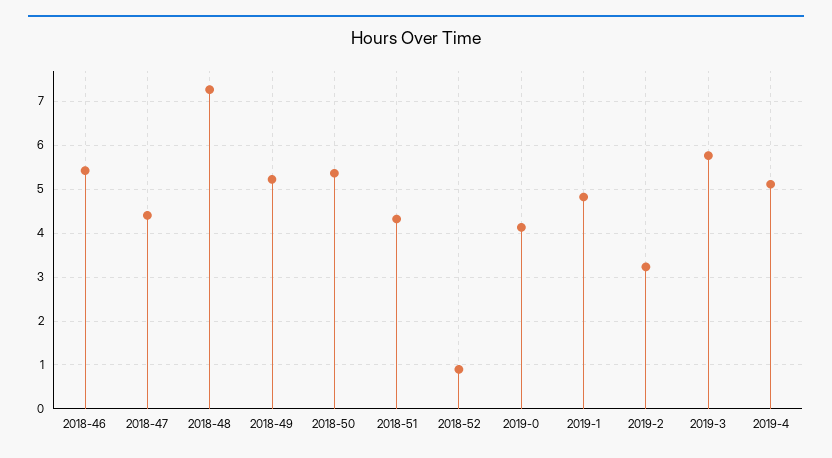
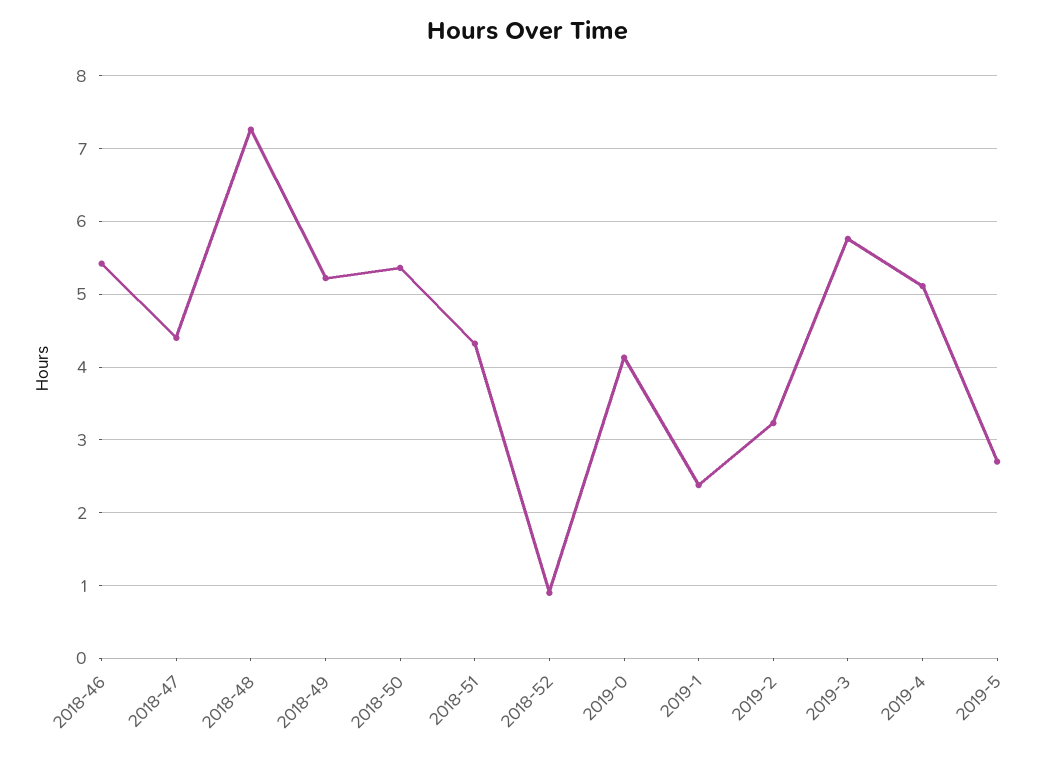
2019-1: 4.8 -> 2.4
2019-5: none -> 2.7

